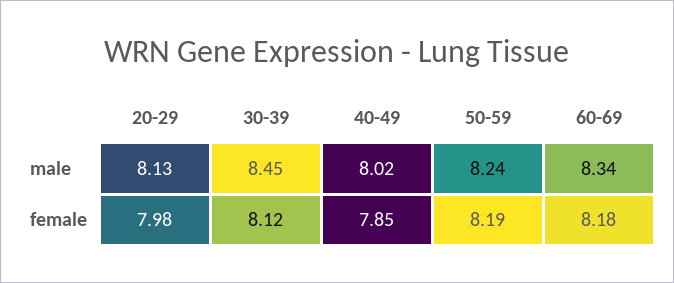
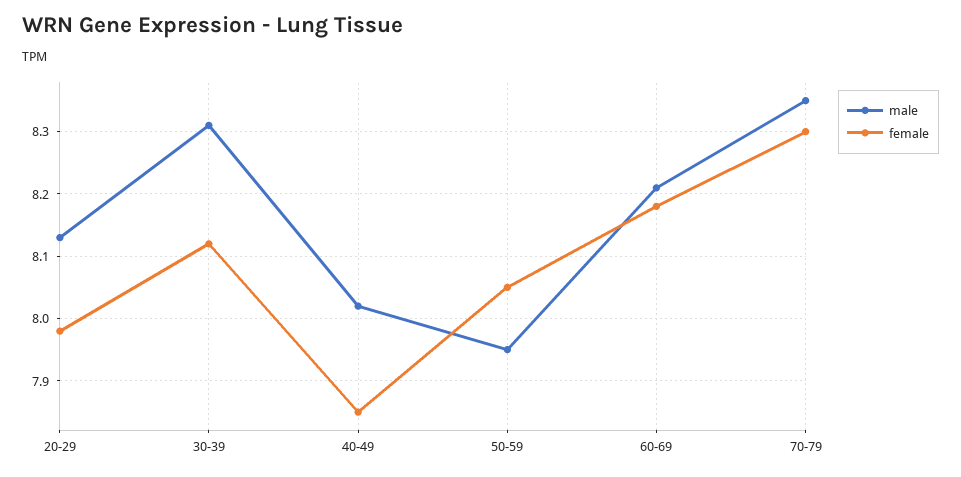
male, 30-39: 8.45 -> 8.31
male, 50-59: 8.24 -> 7.95
male, 60-69: 8.34 -> 8.21
female, 50-59: 8.19 -> 8.05
male, 70-79: none -> 8.35
female, 70-79: none -> 8.3

